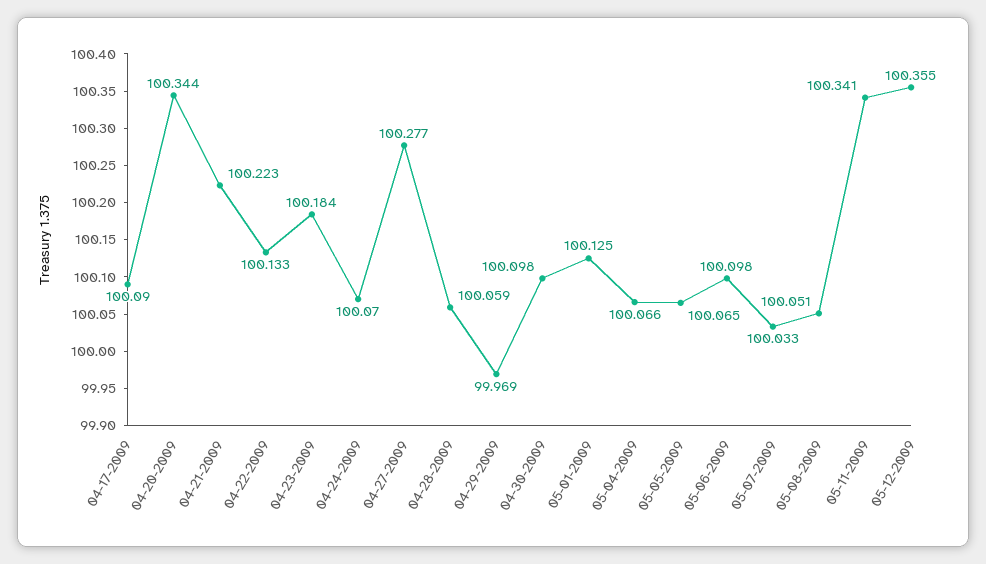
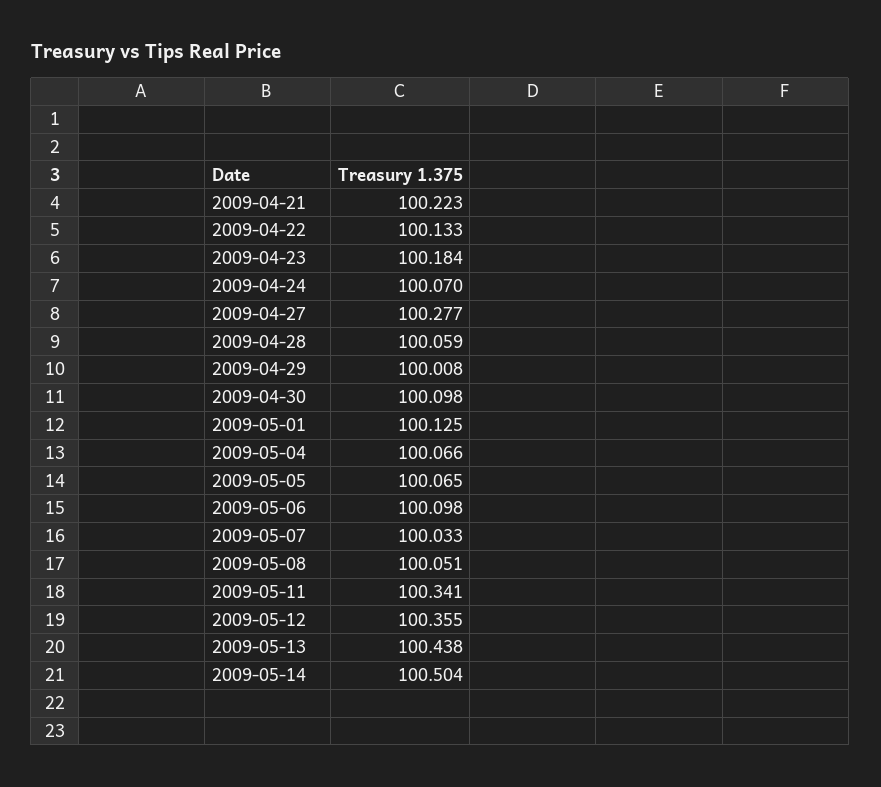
04-17-2009: 100.09 -> none
04-20-2009: 100.344 -> none
04-29-2009: 99.969 -> 100.008
2009-05-13: none -> 100.438
2009-05-14: none -> 100.504

